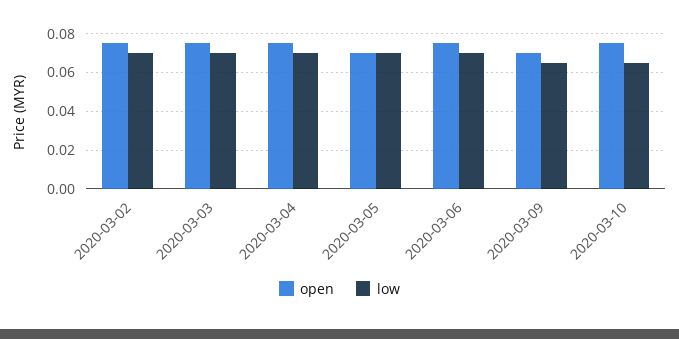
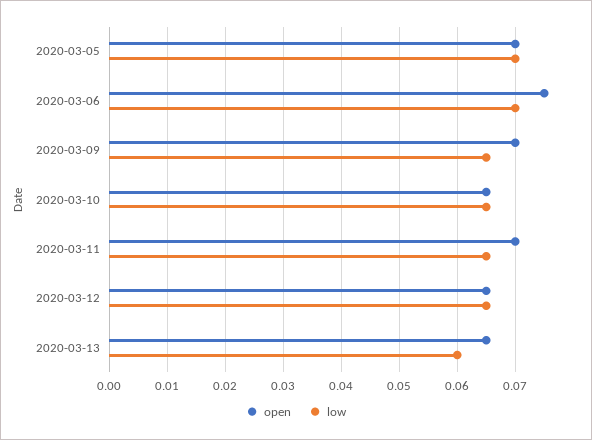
open, 2020-03-02: 0.075 -> none
low, 2020-03-02: 0.07 -> none
open, 2020-03-03: 0.075 -> none
low, 2020-03-03: 0.07 -> none
open, 2020-03-04: 0.075 -> none
low, 2020-03-04: 0.07 -> none
open, 2020-03-10: 0.075 -> 0.065
open, 2020-03-11: none -> 0.07
low, 2020-03-11: none -> 0.065
open, 2020-03-12: none -> 0.065
low, 2020-03-12: none -> 0.065
open, 2020-03-13: none -> 0.065
low, 2020-03-13: none -> 0.06

